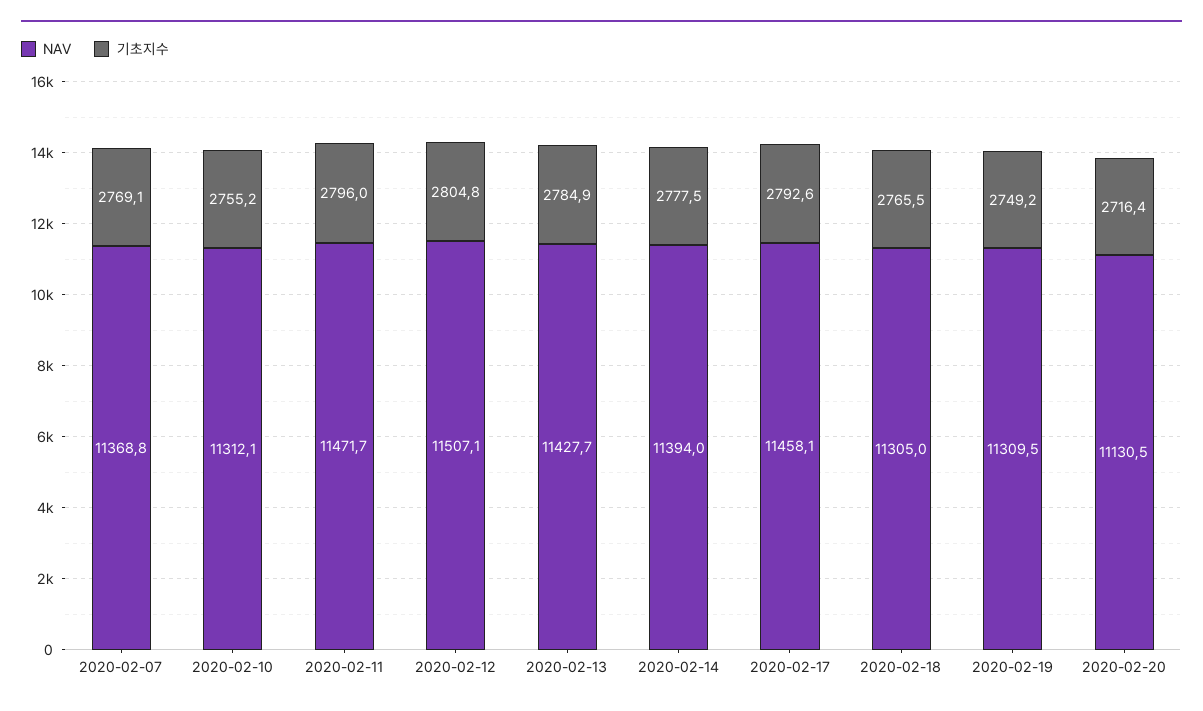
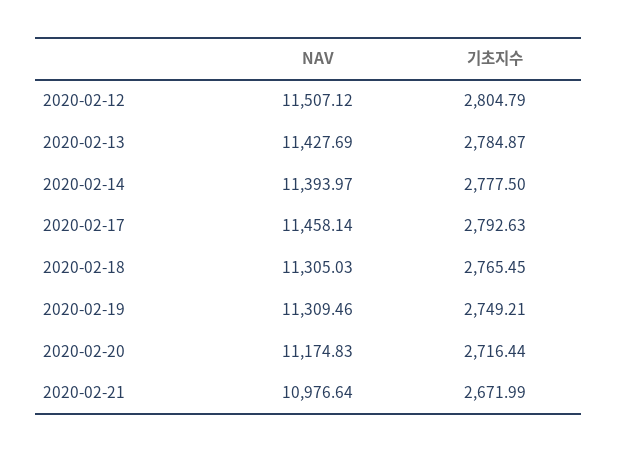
NAV, 2020-02-07: 11368.8 -> none
기초지수, 2020-02-07: 2769.1 -> none
NAV, 2020-02-10: 11312.1 -> none
기초지수, 2020-02-10: 2755.2 -> none
NAV, 2020-02-11: 11471.7 -> none
기초지수, 2020-02-11: 2796 -> none
NAV, 2020-02-20: 11130.5 -> 11174.83
NAV, 2020-02-21: none -> 10976.64
기초지수, 2020-02-21: none -> 2671.99

